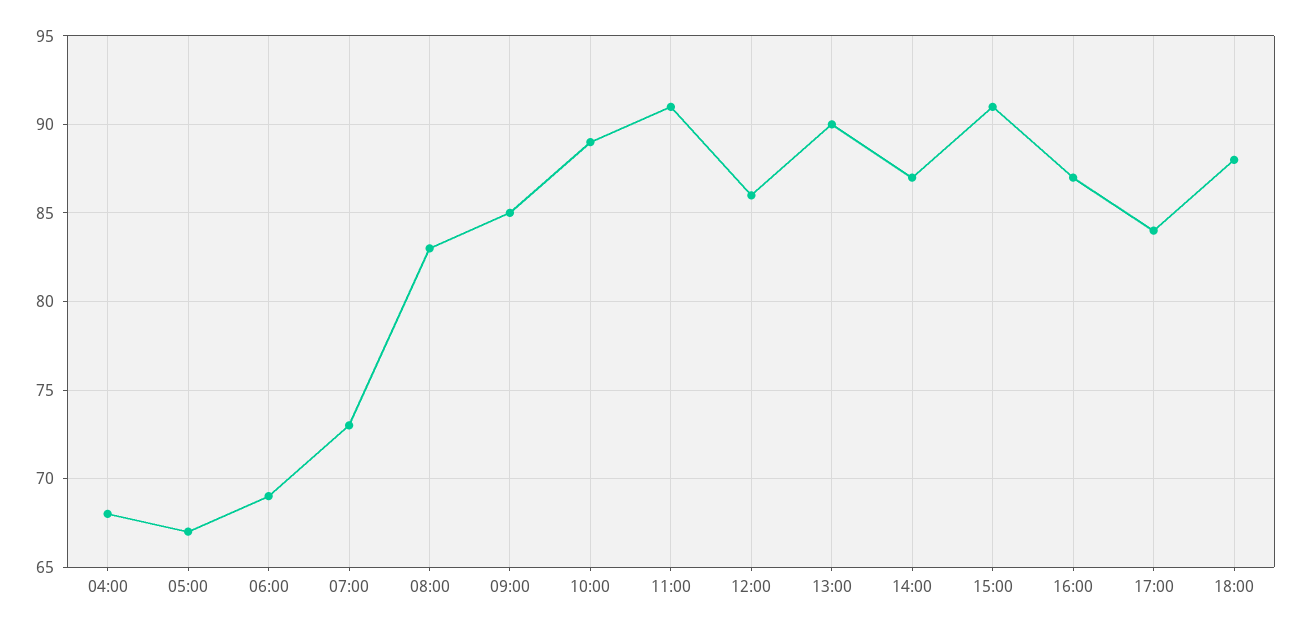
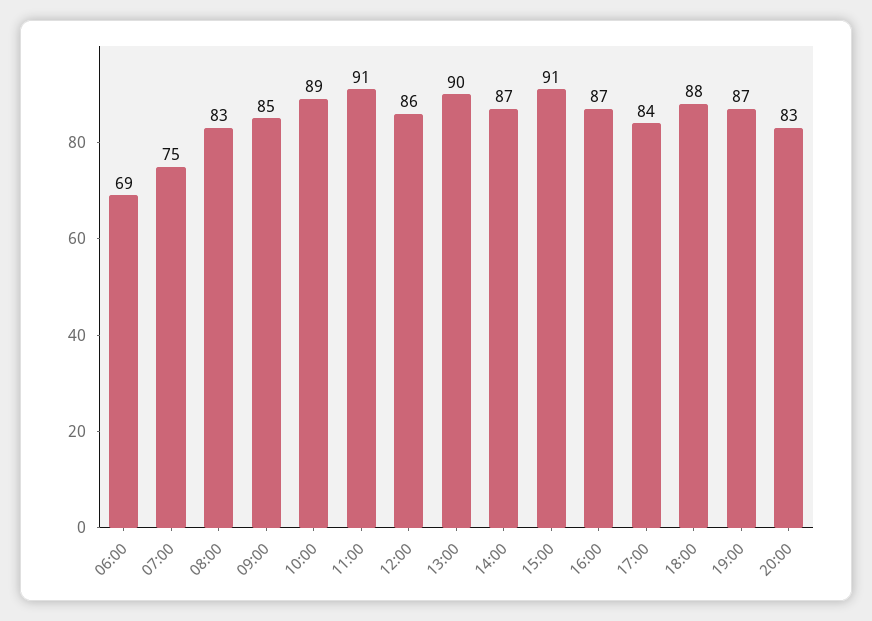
04:00: 68 -> none
05:00: 67 -> none
07:00: 73 -> 75
19:00: none -> 87
20:00: none -> 83

